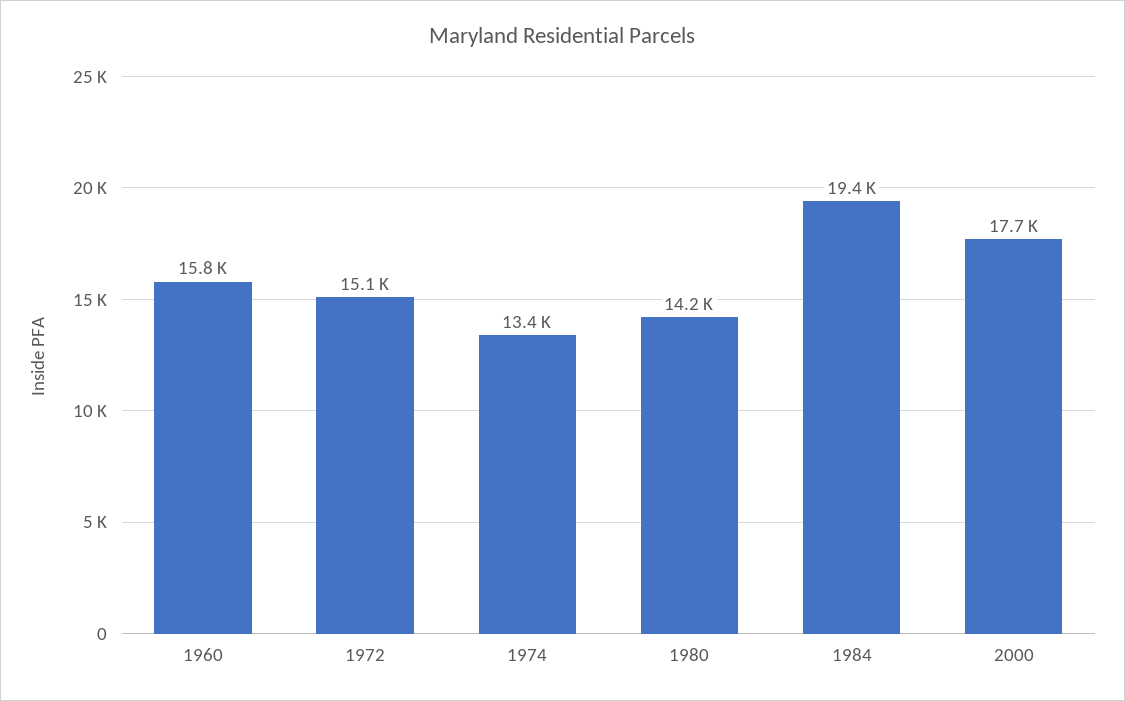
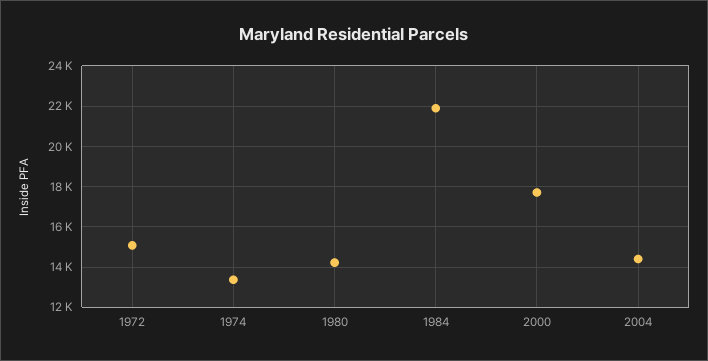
1960: 15800 -> none
1984: 19400 -> 22000
2004: none -> 14500

